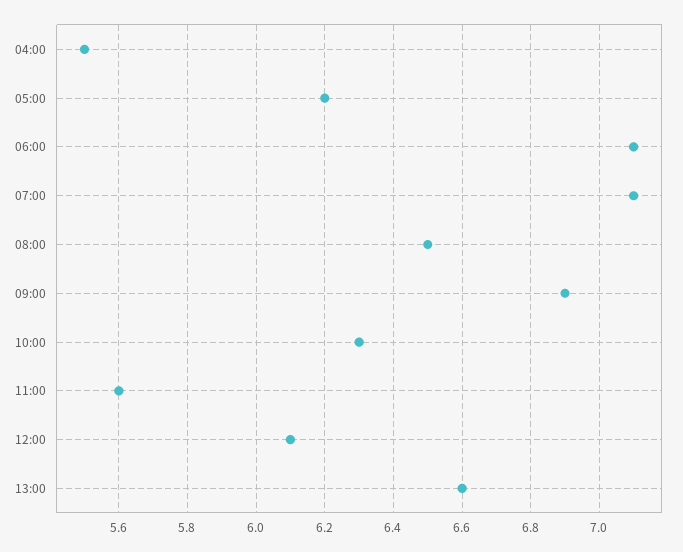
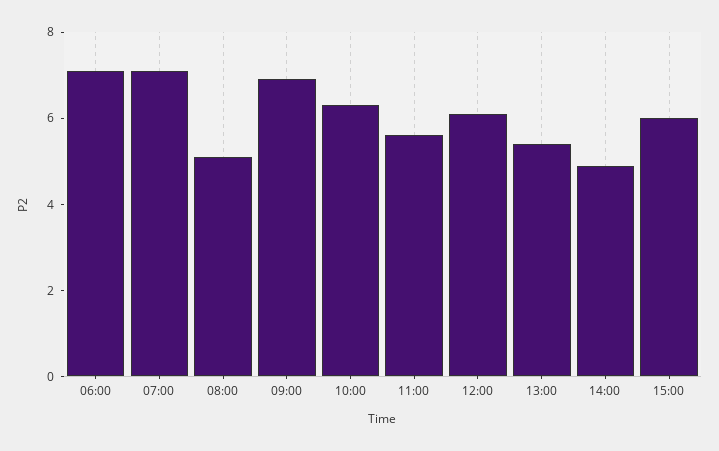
04:00: 5.5 -> none
05:00: 6.2 -> none
08:00: 6.5 -> 5
13:00: 6.6 -> 5.5
14:00: none -> 5
15:00: none -> 6

